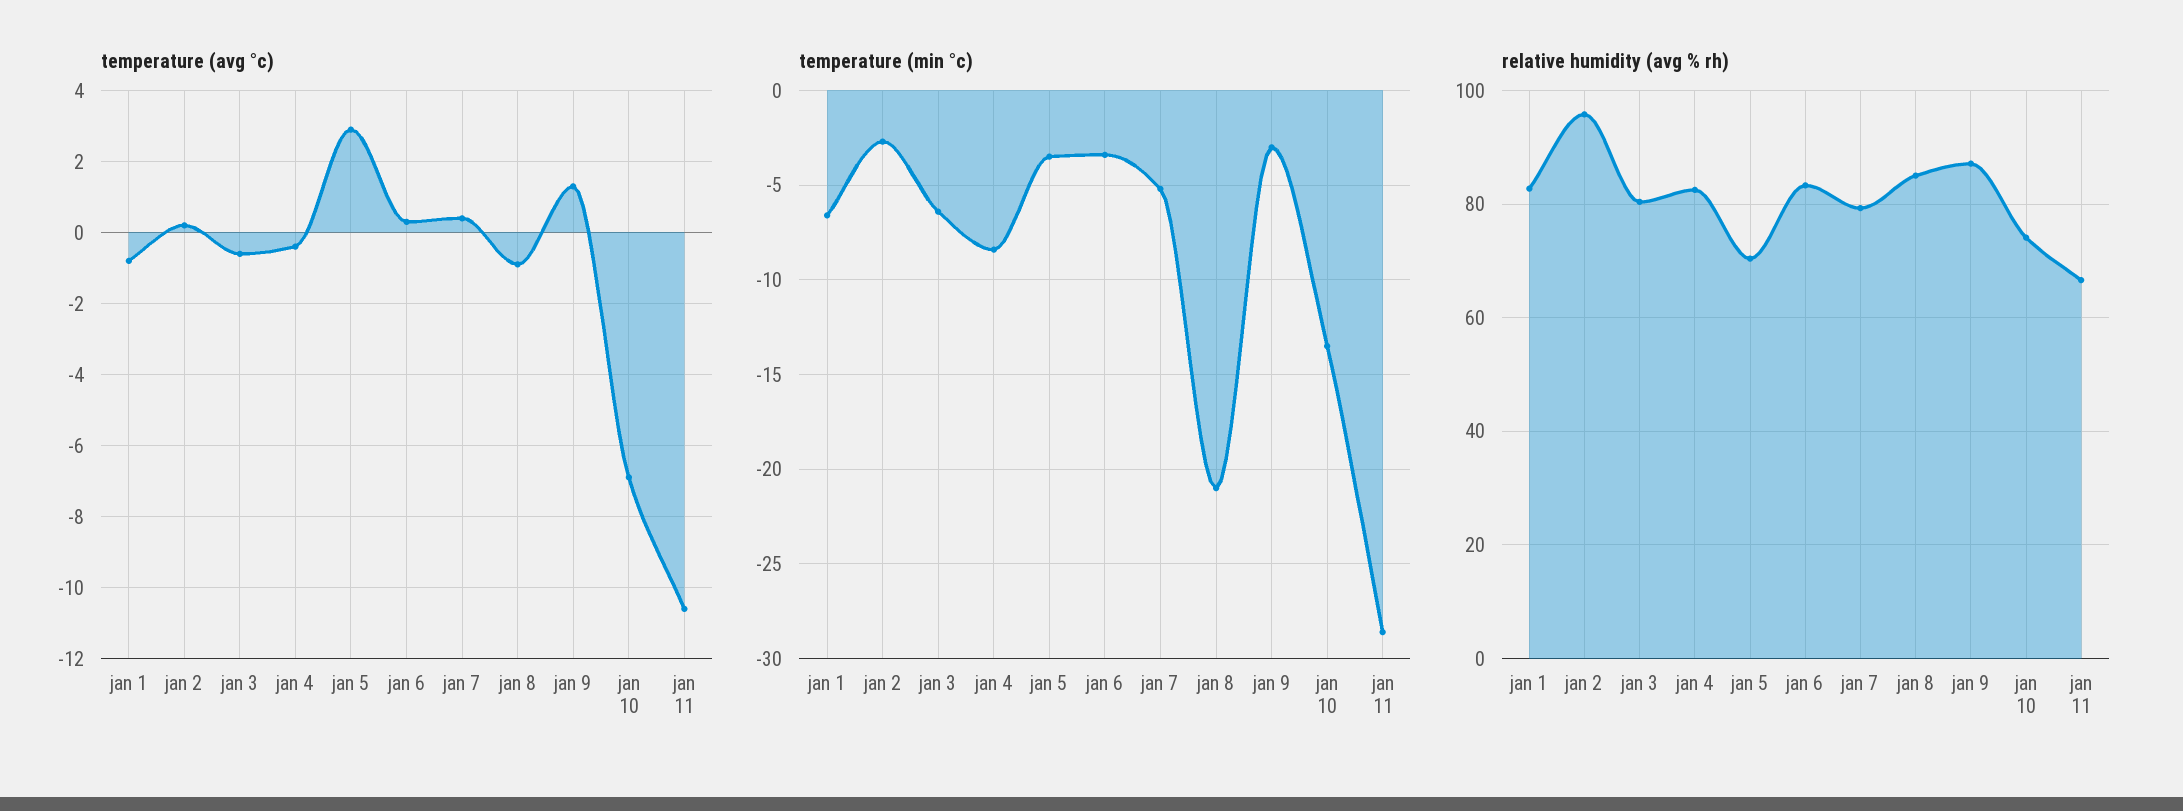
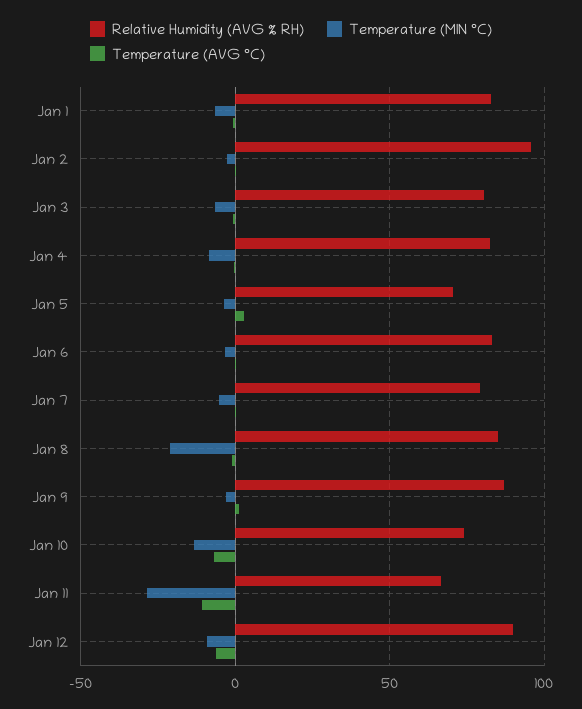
relative humidity (avg % rh), Jan 12: none -> 90
temperature (min °c), Jan 12: none -> -10
temperature (avg °c), Jan 12: none -> -5

